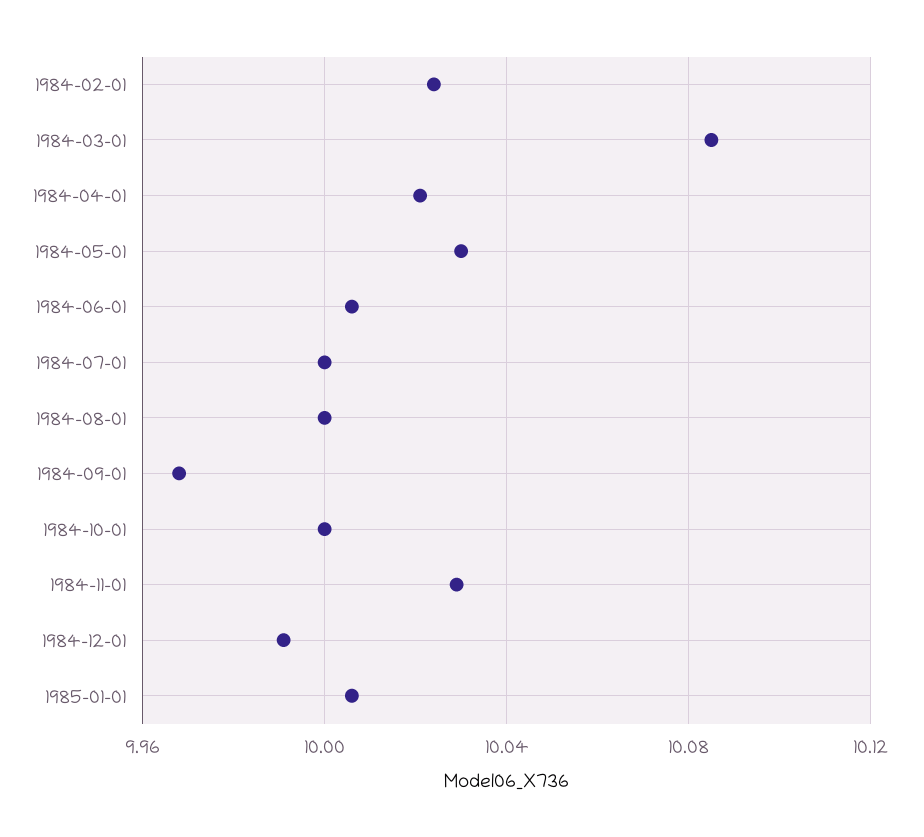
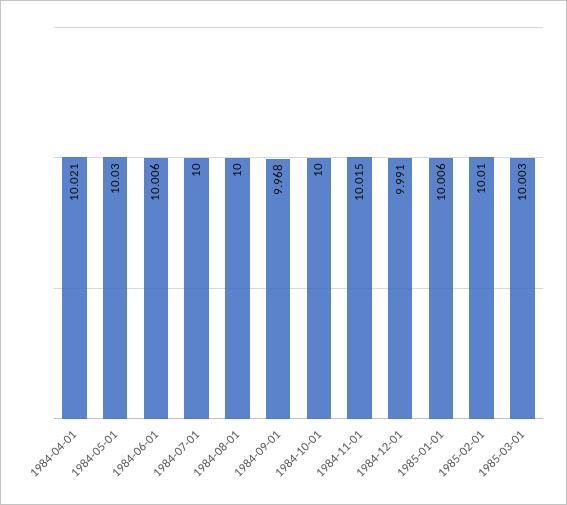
1984-02-01: 10.025 -> none
1984-03-01: 10.085 -> none
1984-11-01: 10.03 -> 10.015
1985-02-01: none -> 10.01
1985-03-01: none -> 10.003

